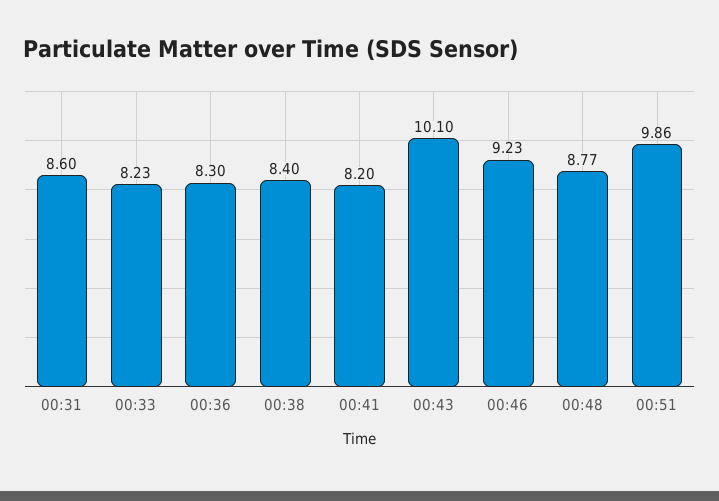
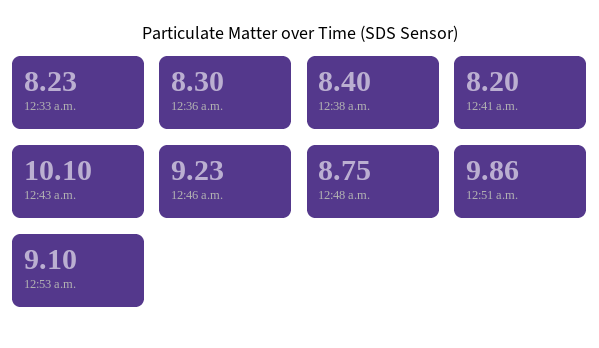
00:31: 8.6 -> none
00:48: 8.77 -> 8.75
12:53 a.m.: none -> 9.1

